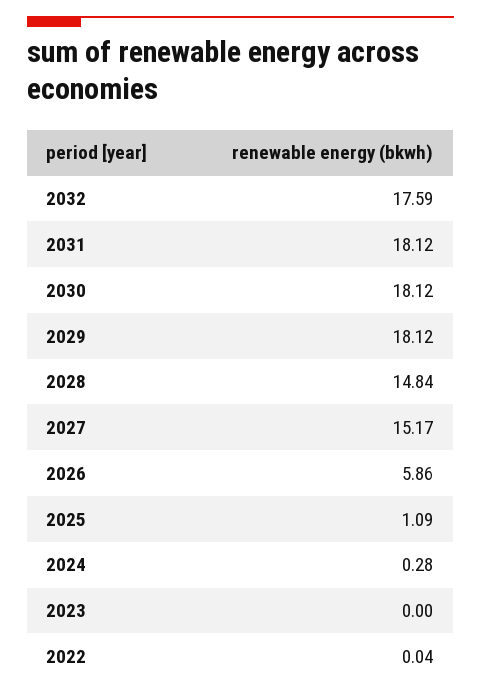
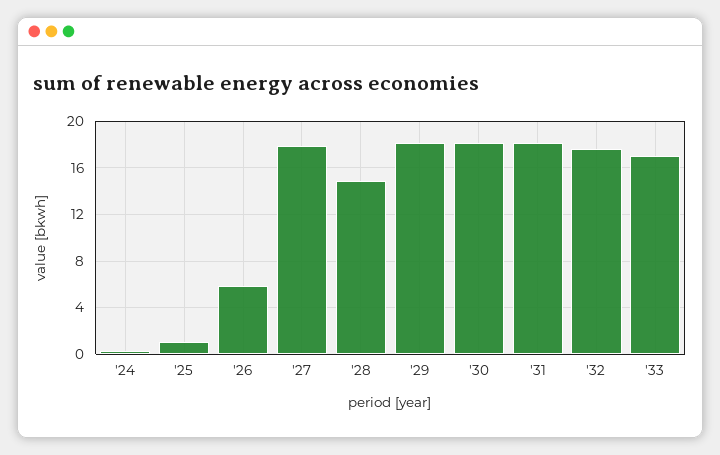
2027: 15.17 -> 18
2023: 0 -> none
2022: 0.04 -> none
'33: none -> 17

